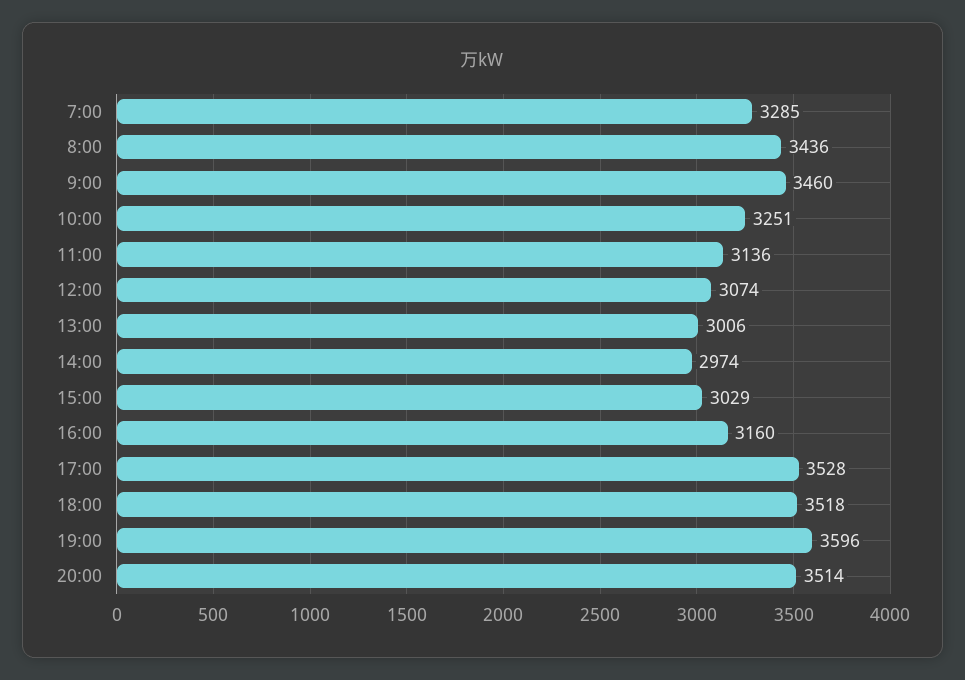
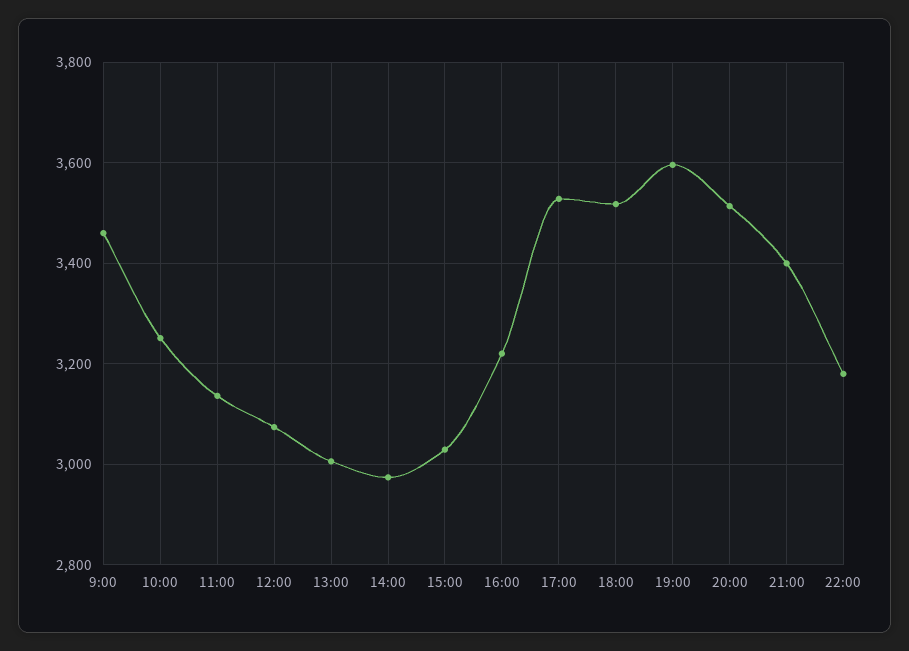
7:00: 3285 -> none
8:00: 3436 -> none
16:00: 3160 -> 3220
21:00: none -> 3400
22:00: none -> 3180

